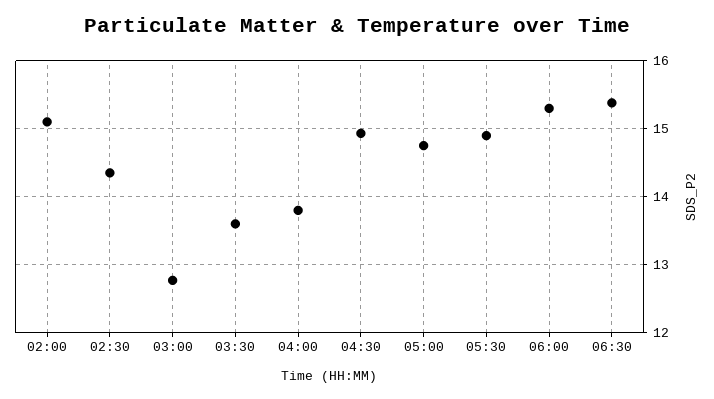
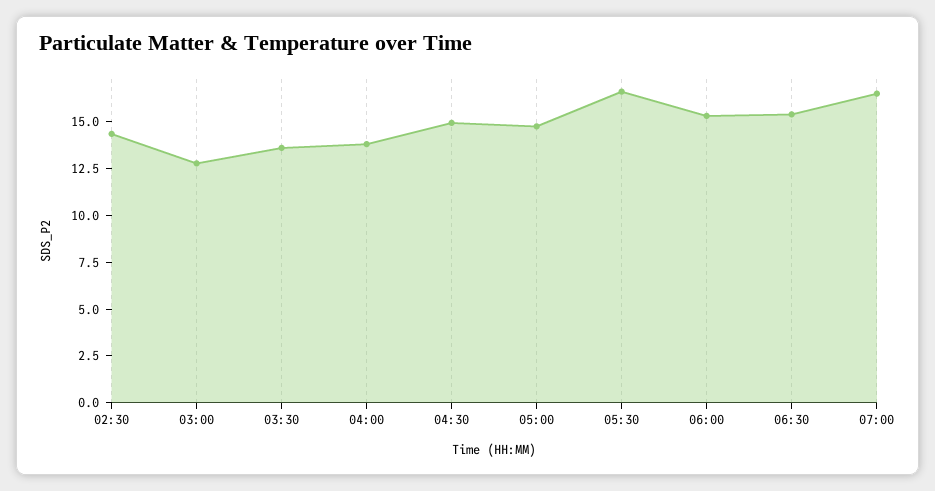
02:00: 15.1 -> none
05:30: 14.9 -> 16.5
07:00: none -> 16.5

